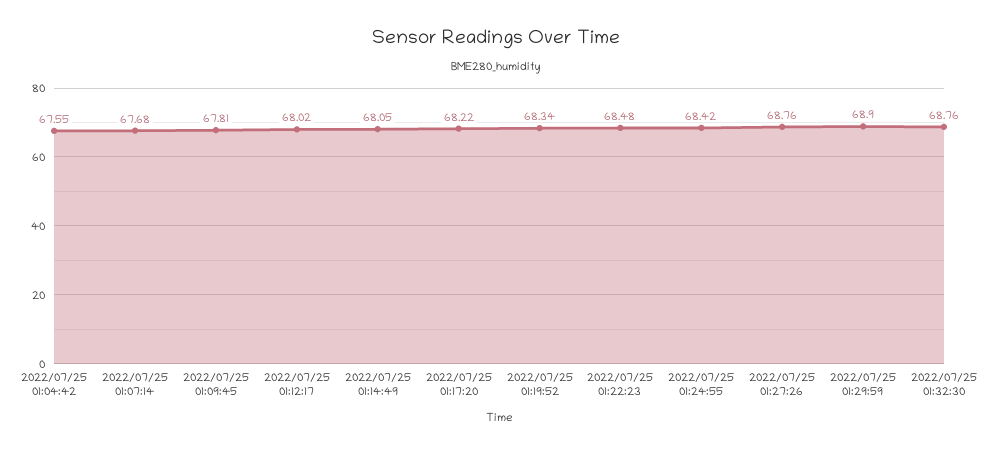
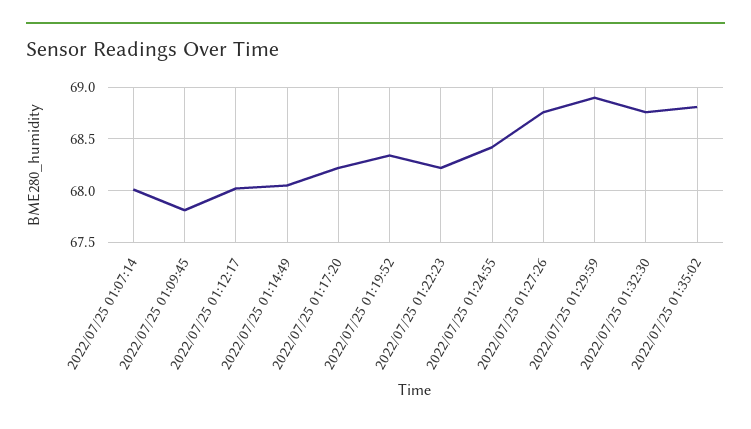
2022/07/25 01:04:42: 67.55 -> none
2022/07/25 01:07:14: 67.68 -> 68
2022/07/25 01:22:23: 68.48 -> 68.2
2022/07/25 01:35:02: none -> 68.8

